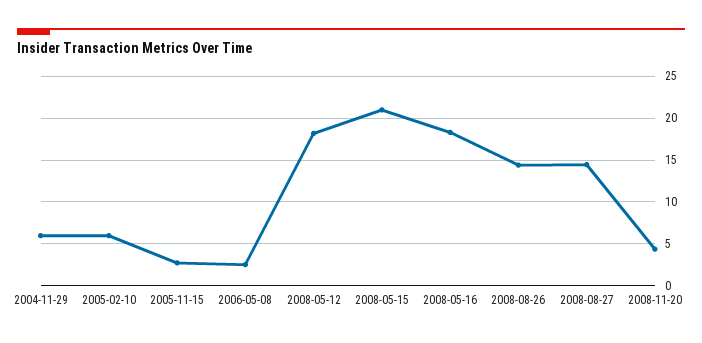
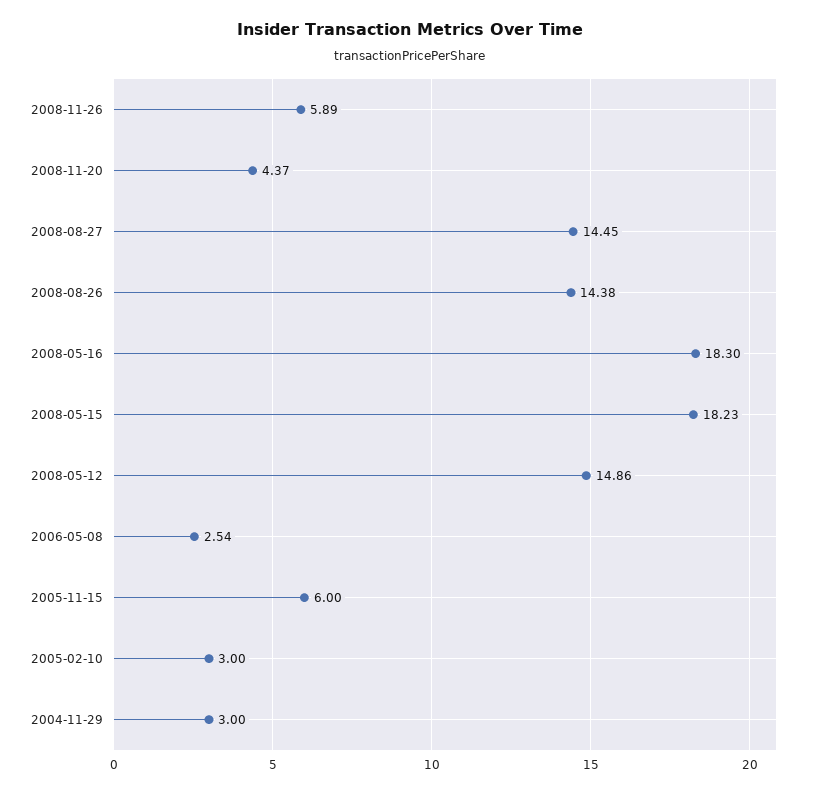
2004-11-29: 6 -> 3
2005-02-10: 6 -> 3
2005-11-15: 3 -> 6
2008-05-12: 18 -> 14.86
2008-05-15: 21 -> 18.23
2008-11-26: none -> 5.89

